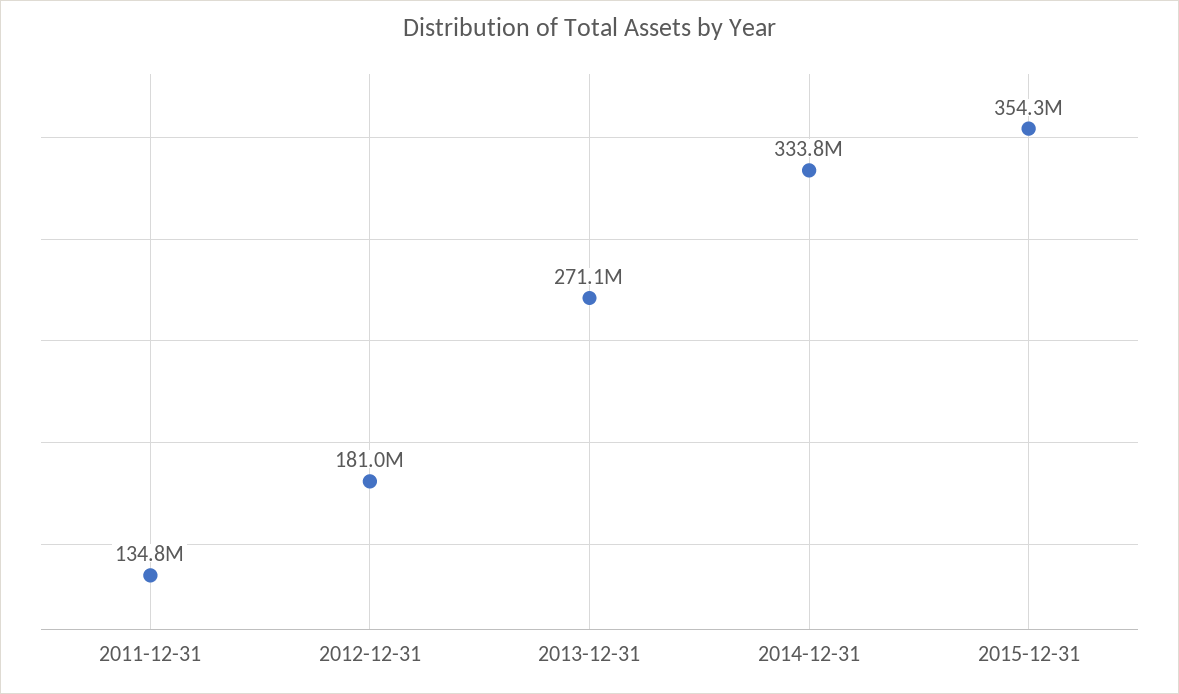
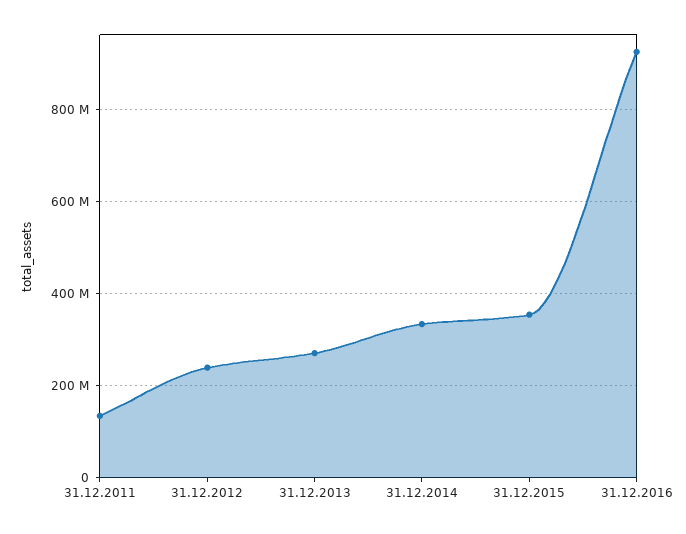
2012-12-31: 181000000 -> 240000000
31.12.2016: none -> 920000000

